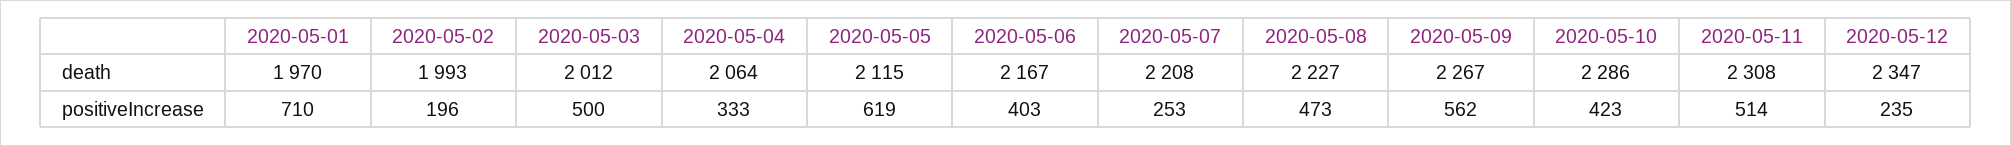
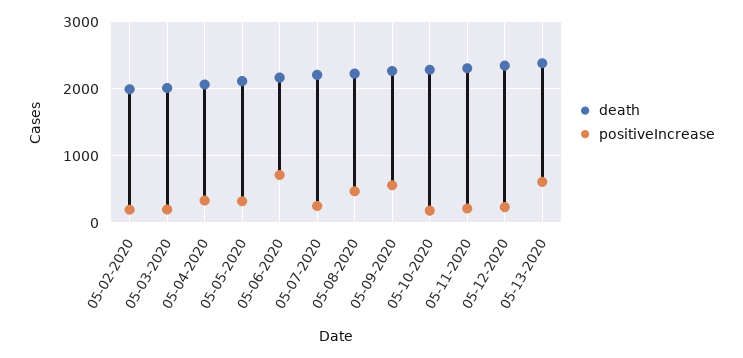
death, 2020-05-01: 1970 -> none
positiveIncrease, 2020-05-01: 710 -> none
positiveIncrease, 2020-05-03: 500 -> 200
positiveIncrease, 2020-05-05: 619 -> 300
positiveIncrease, 2020-05-06: 403 -> 700
positiveIncrease, 2020-05-10: 423 -> 200
positiveIncrease, 2020-05-11: 514 -> 200
death, 05-13-2020: none -> 2400
positiveIncrease, 05-13-2020: none -> 600

